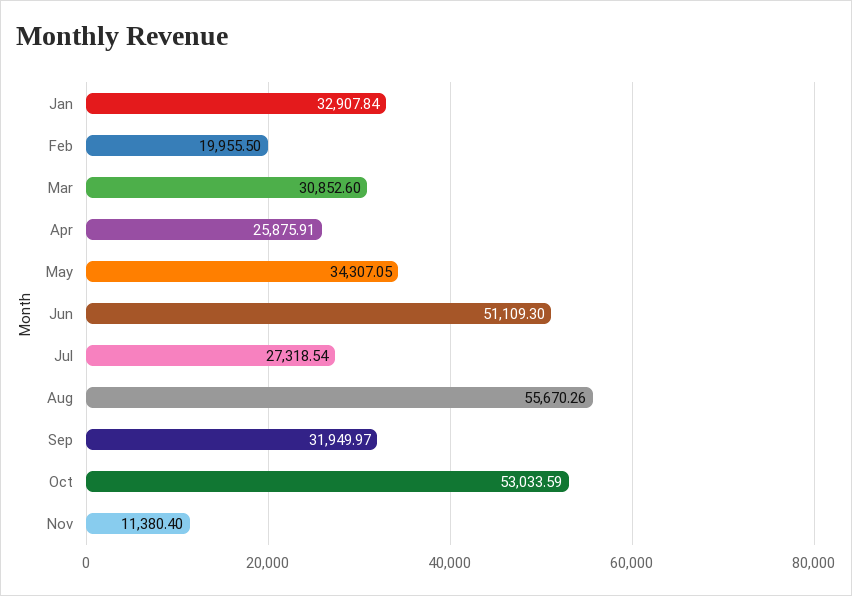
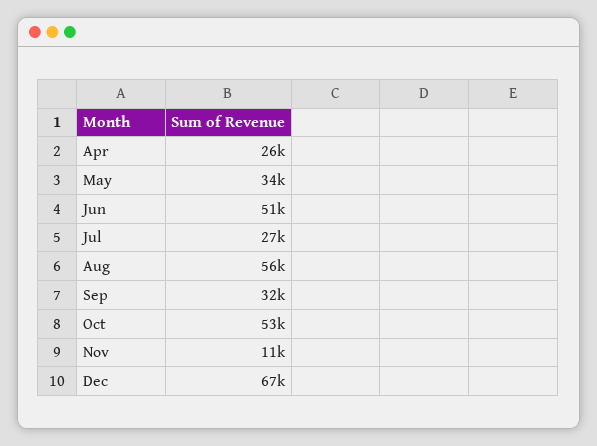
Jan: 32907.84 -> none
Feb: 19955.5 -> none
Mar: 30852.6 -> none
Dec: none -> 67000

